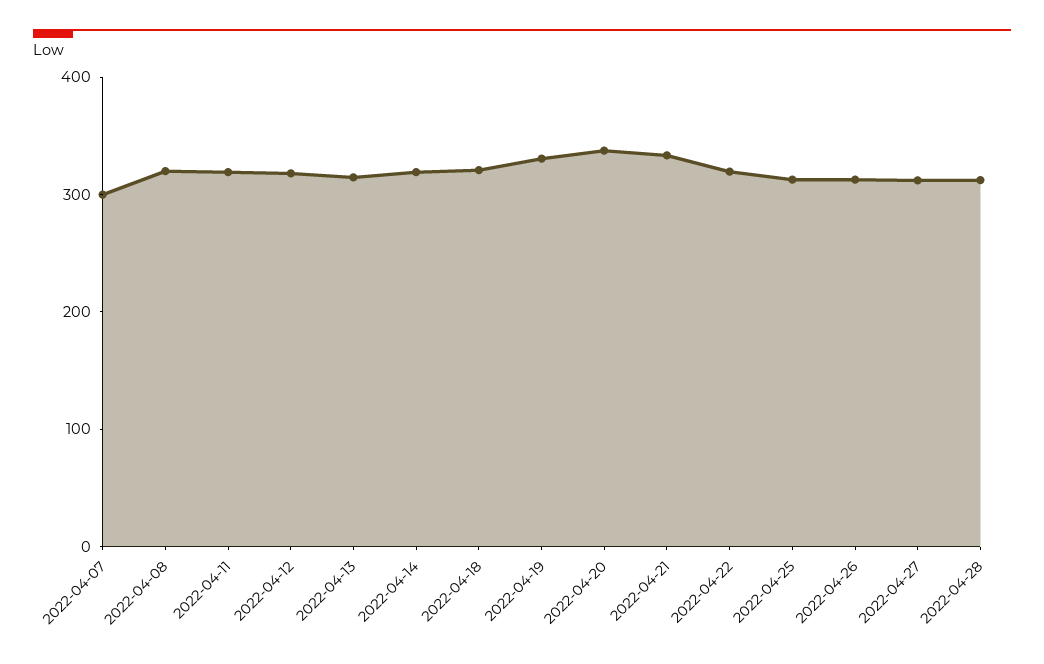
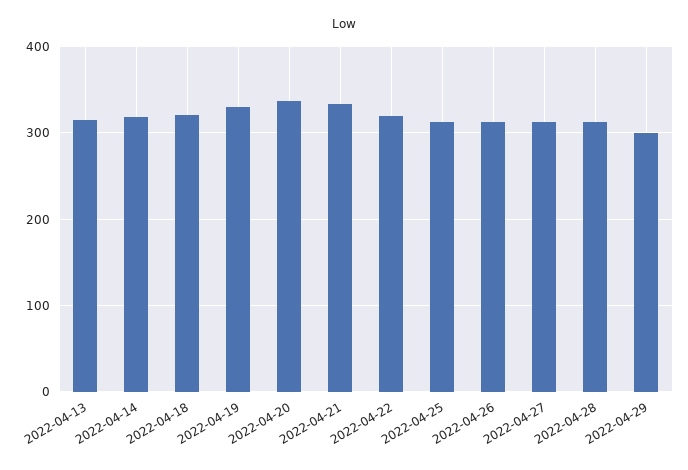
2022-04-07: 300 -> none
2022-04-08: 320 -> none
2022-04-11: 320 -> none
2022-04-12: 320 -> none
2022-04-29: none -> 300

